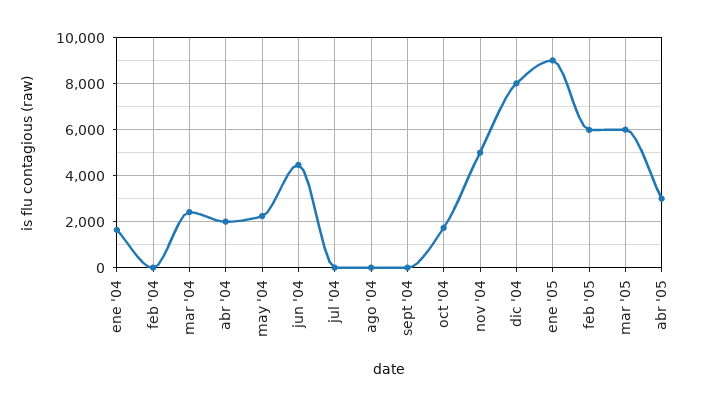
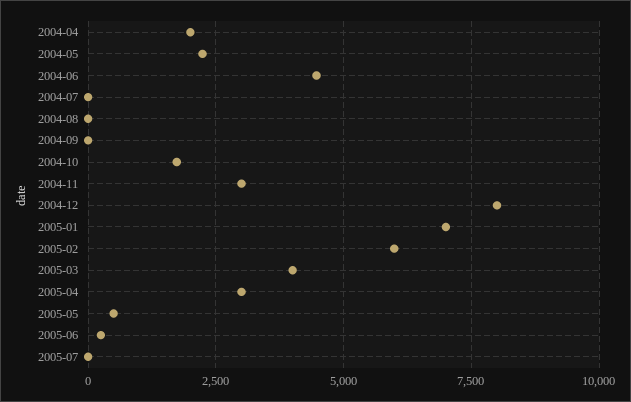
ene '04: 1500 -> none
feb '04: 0 -> none
mar '04: 2500 -> none
nov '04: 5000 -> 3000
ene '05: 9000 -> 7000
mar '05: 6000 -> 4000
2005-05: none -> 500
2005-06: none -> 250
2005-07: none -> 0

